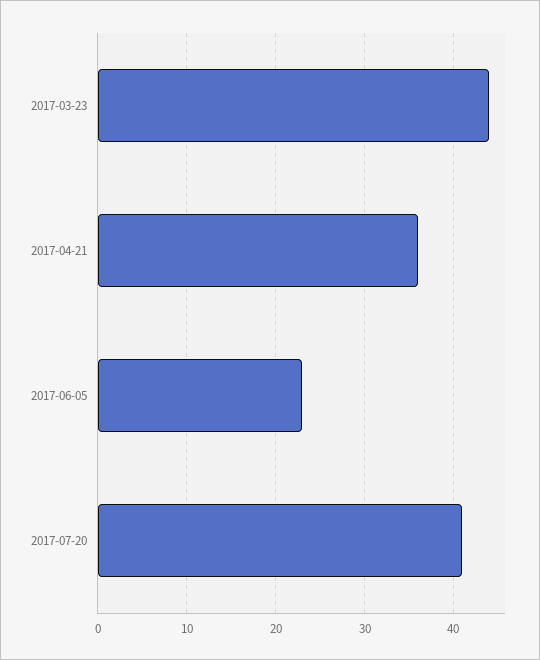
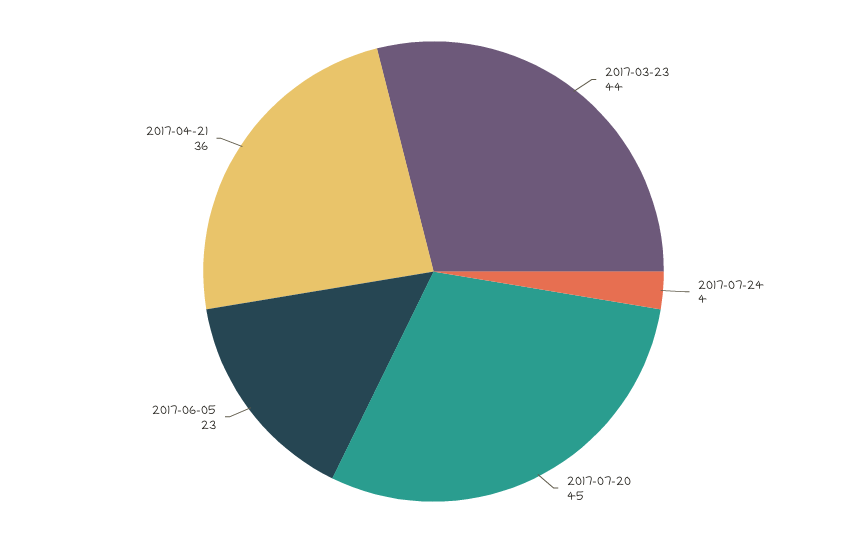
2017-07-20: 41 -> 45
2017-07-24: none -> 4

